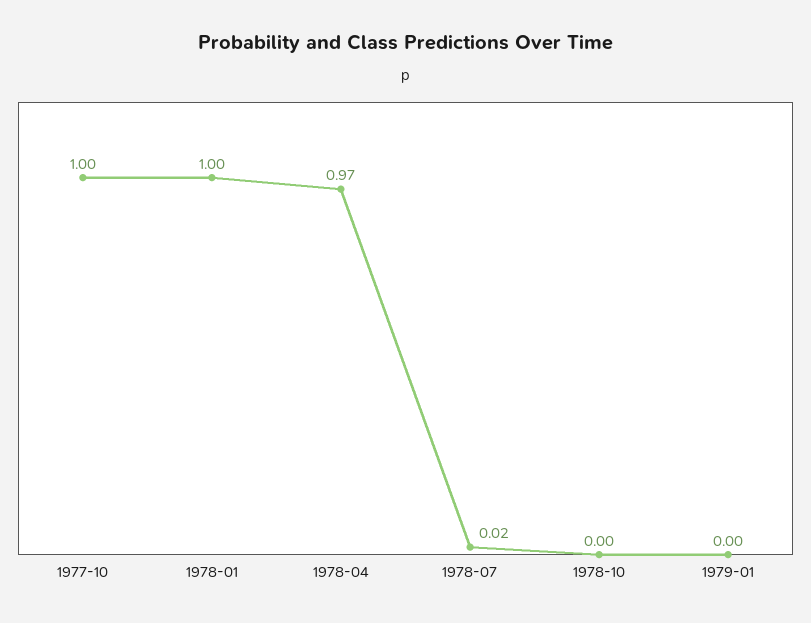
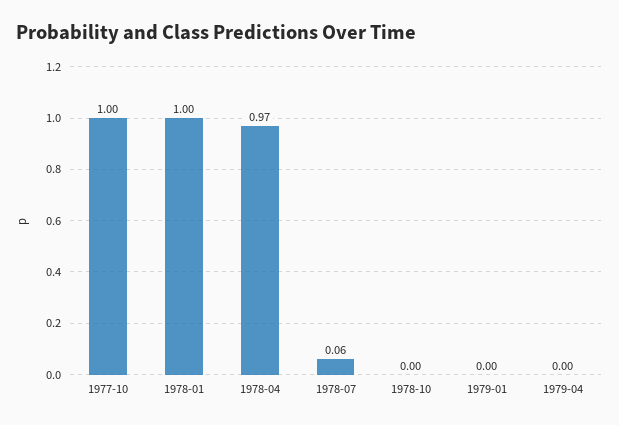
1978-07: 0.02 -> 0.06
1979-04: none -> 0

